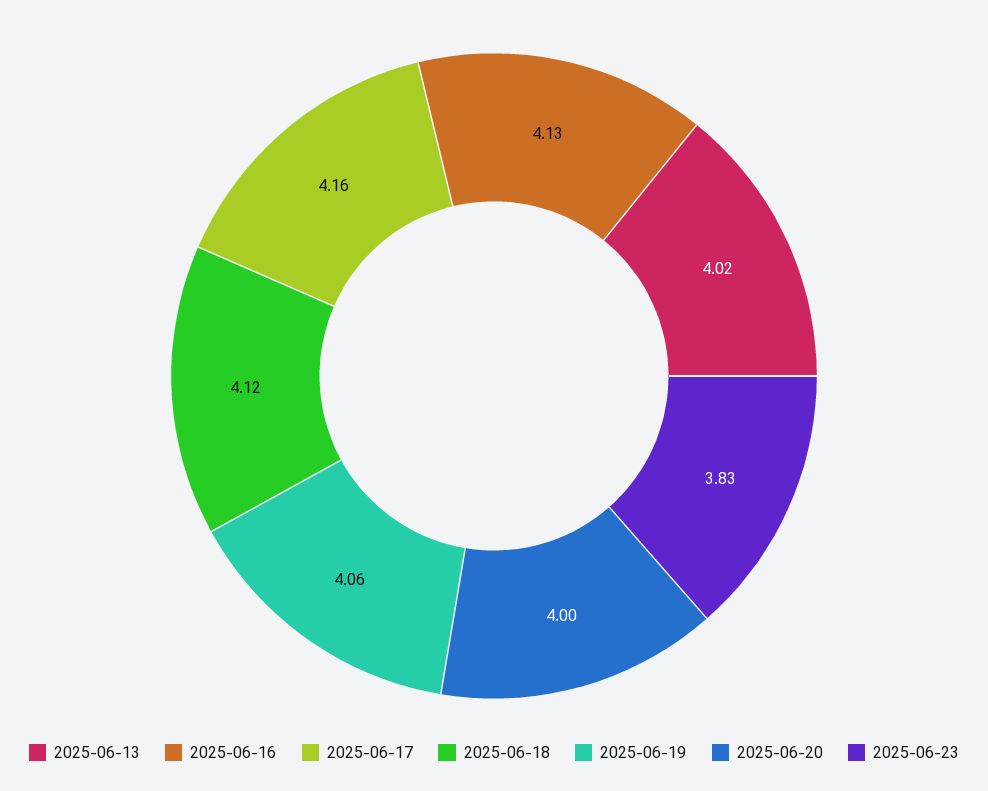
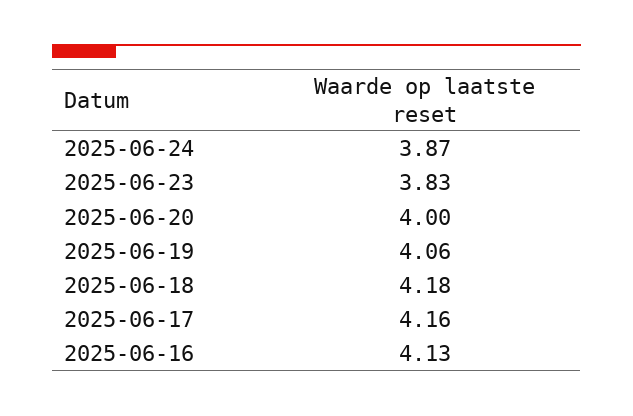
2025-06-13: 4.02 -> none
2025-06-18: 4.12 -> 4.18
2025-06-24: none -> 3.87

